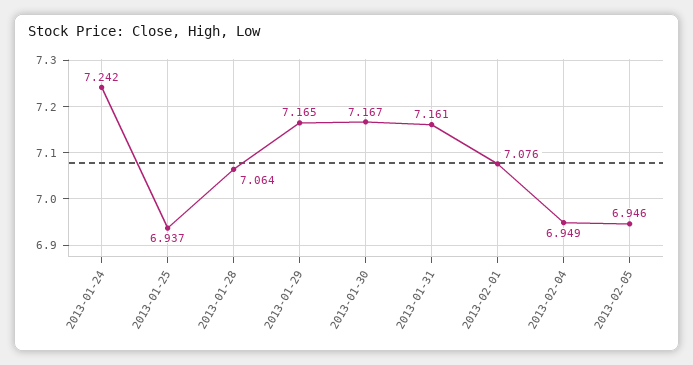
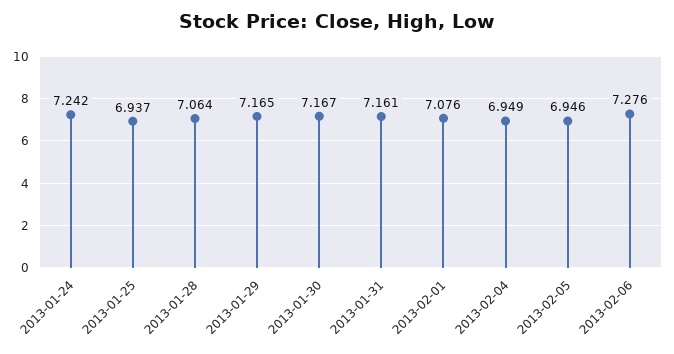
2013-02-06: none -> 7.276

